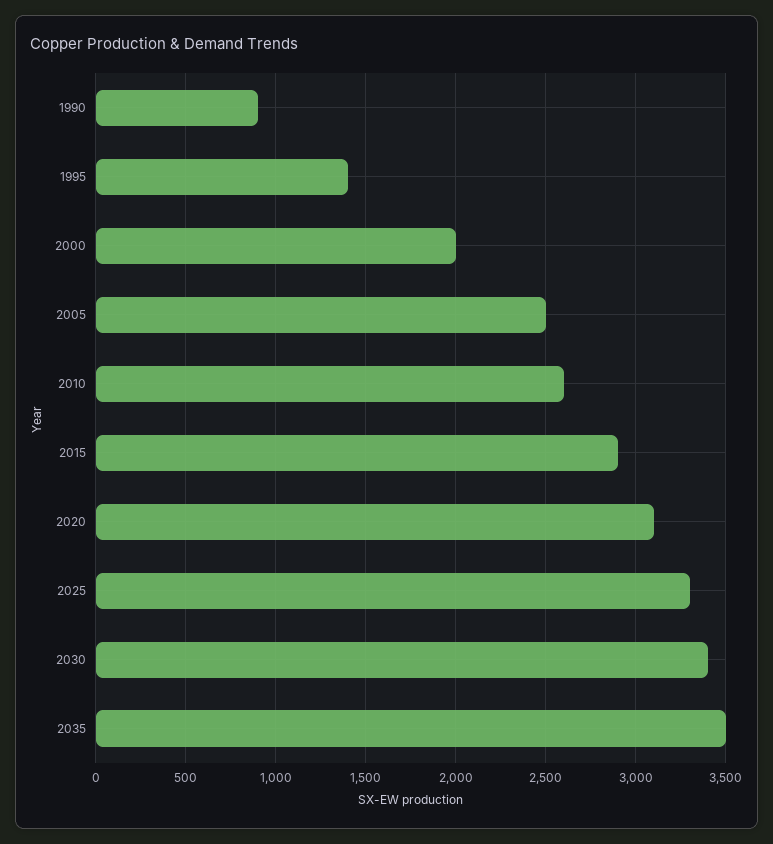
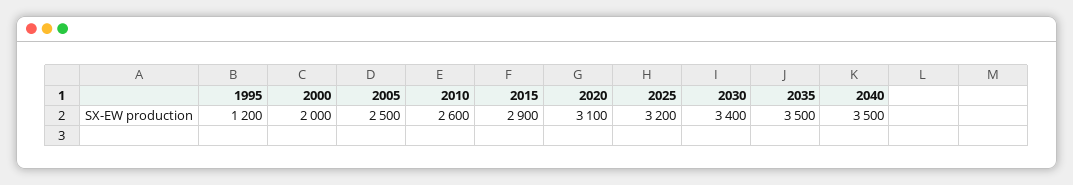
1990: 900 -> none
1995: 1400 -> 1200
2025: 3300 -> 3200
2040: none -> 3500

